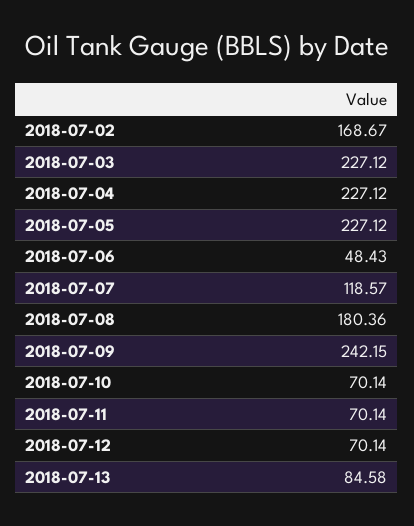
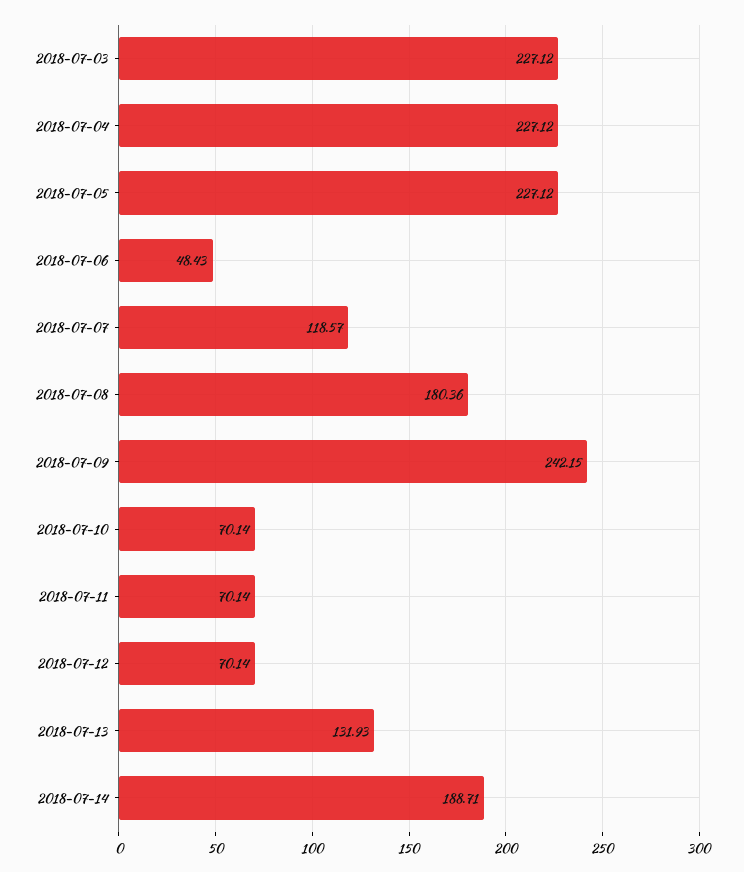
2018-07-02: 168.67 -> none
2018-07-13: 84.58 -> 131.93
2018-07-14: none -> 188.71

